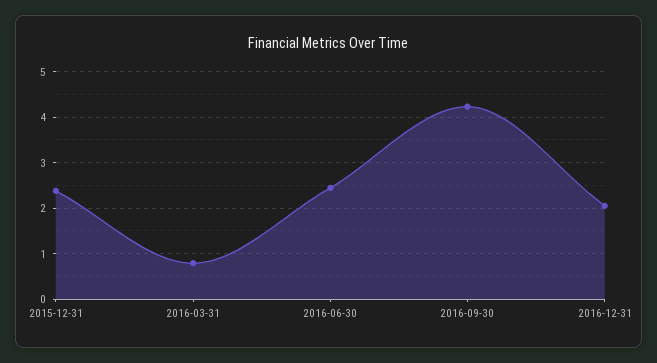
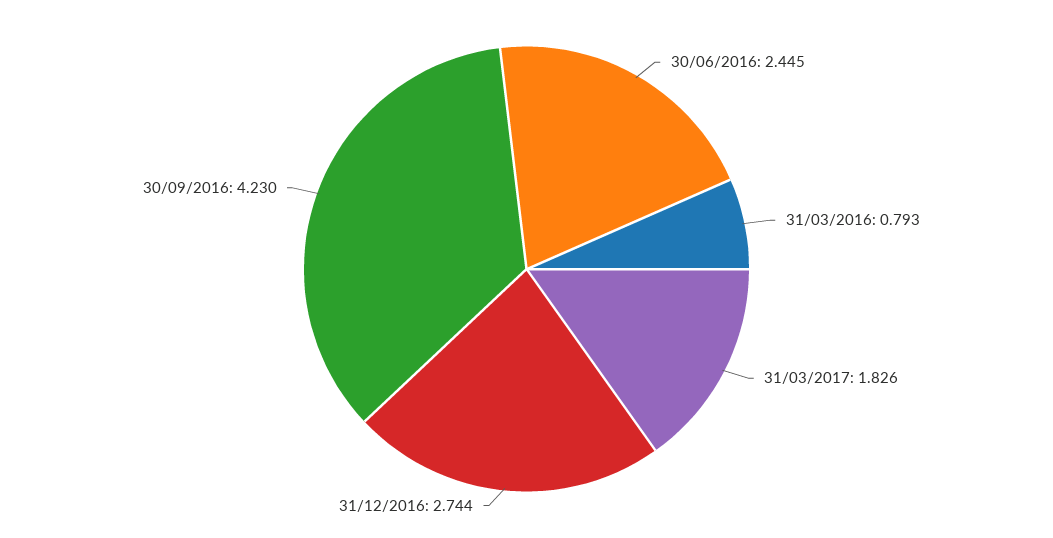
2015-12-31: 2.4 -> none
2016-12-31: 2 -> 2.744
31/03/2017: none -> 1.826

